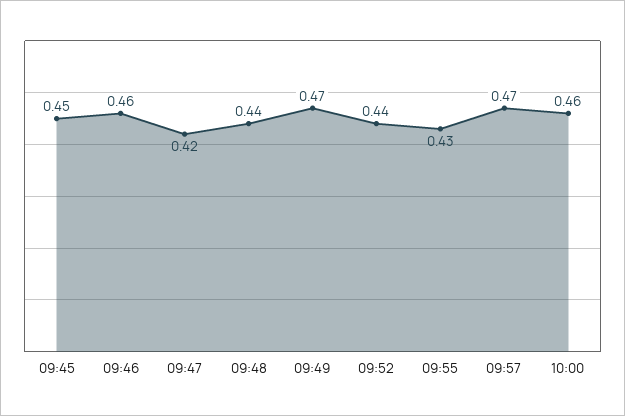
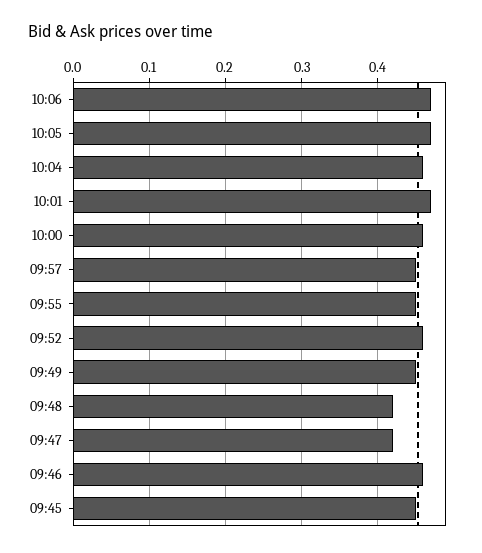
09:48: 0.44 -> 0.42
09:49: 0.47 -> 0.45
09:52: 0.44 -> 0.46
09:55: 0.43 -> 0.45
09:57: 0.47 -> 0.45
10:06: none -> 0.47
10:05: none -> 0.47
10:04: none -> 0.46
10:01: none -> 0.47

